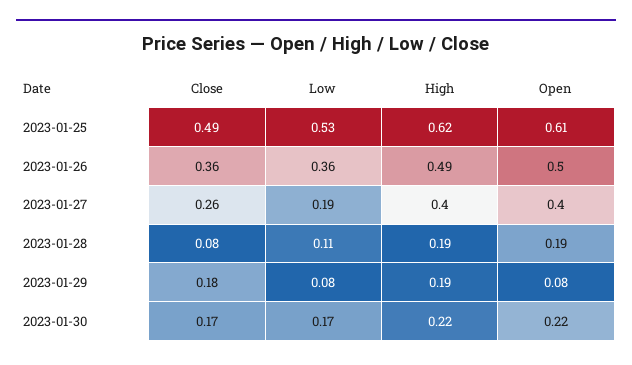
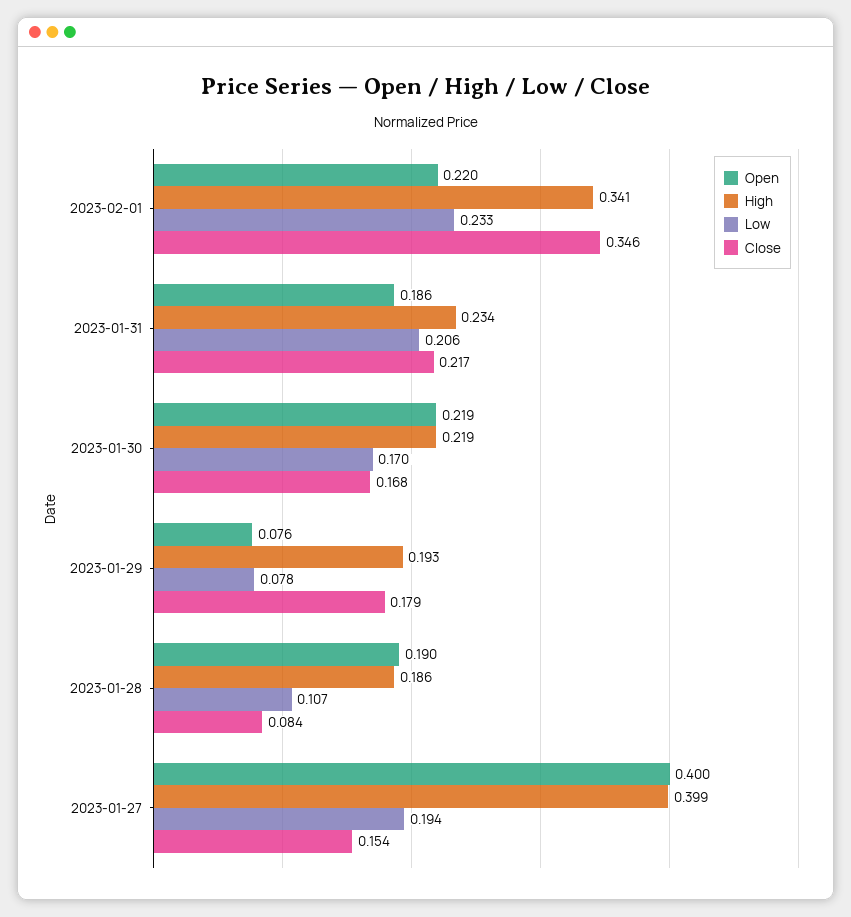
Close, 2023-01-25: 0.49 -> none
Low, 2023-01-25: 0.53 -> none
High, 2023-01-25: 0.62 -> none
Open, 2023-01-25: 0.61 -> none
Close, 2023-01-26: 0.36 -> none
Low, 2023-01-26: 0.36 -> none
High, 2023-01-26: 0.49 -> none
Open, 2023-01-26: 0.5 -> none
Close, 2023-01-27: 0.26 -> 0.154
Open, 2023-02-01: none -> 0.22
High, 2023-02-01: none -> 0.341
Low, 2023-02-01: none -> 0.233
Close, 2023-02-01: none -> 0.346
Open, 2023-01-31: none -> 0.186
High, 2023-01-31: none -> 0.234
Low, 2023-01-31: none -> 0.206
Close, 2023-01-31: none -> 0.217

